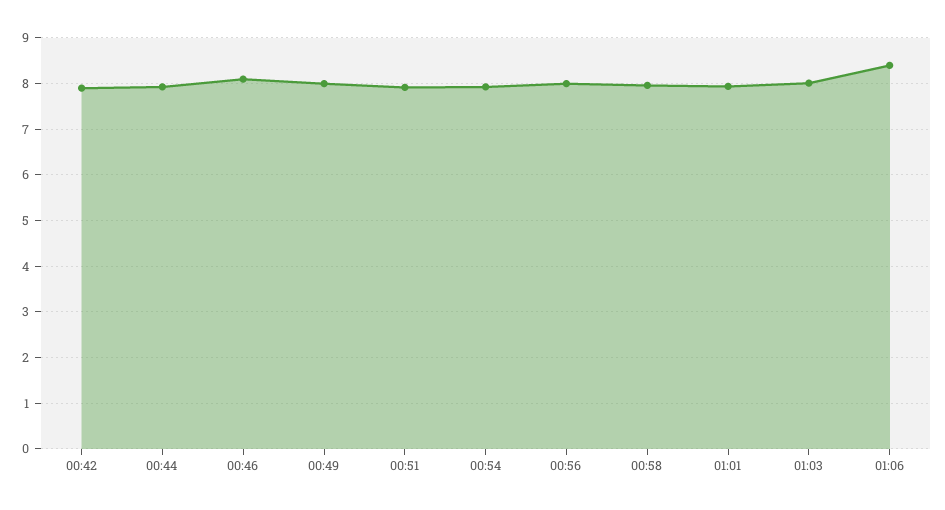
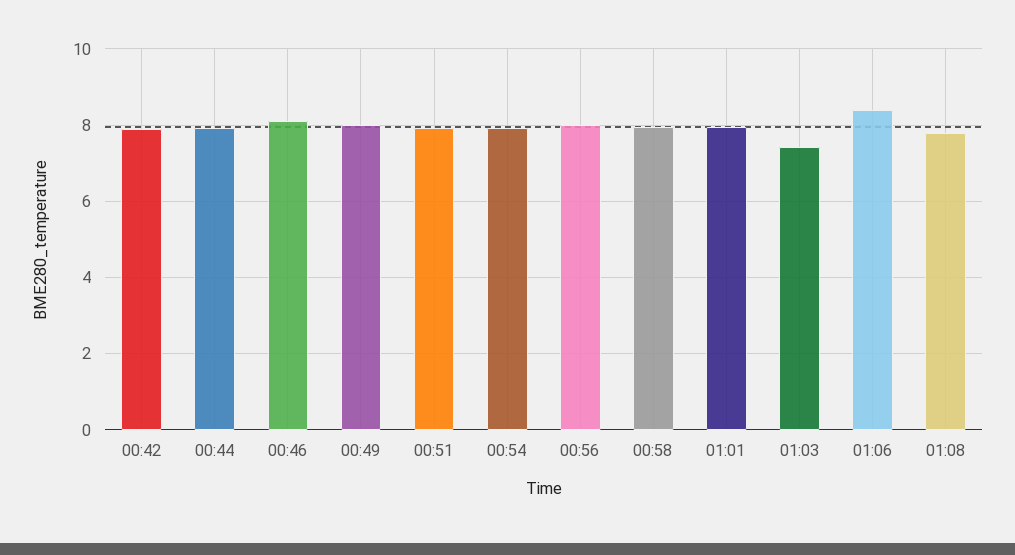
01:03: 8 -> 7.4
01:08: none -> 7.8

